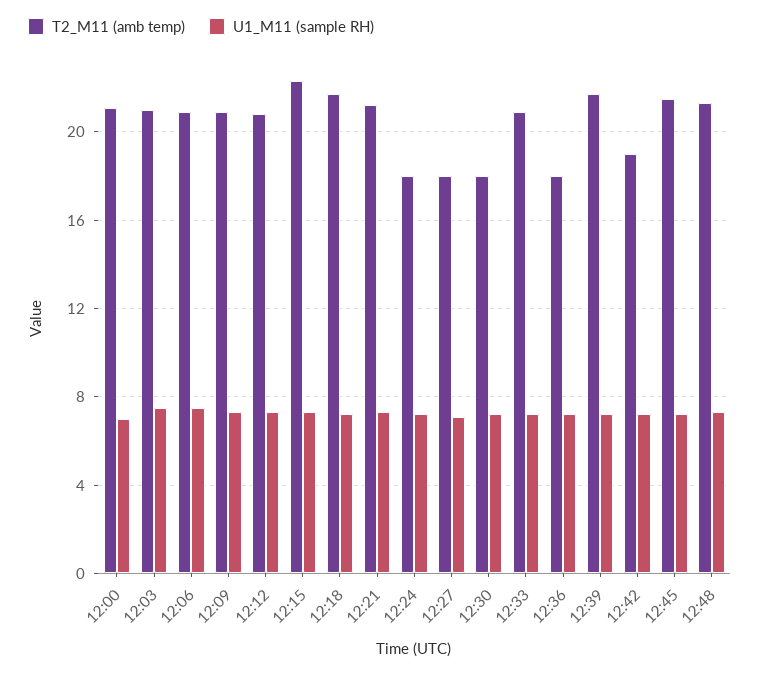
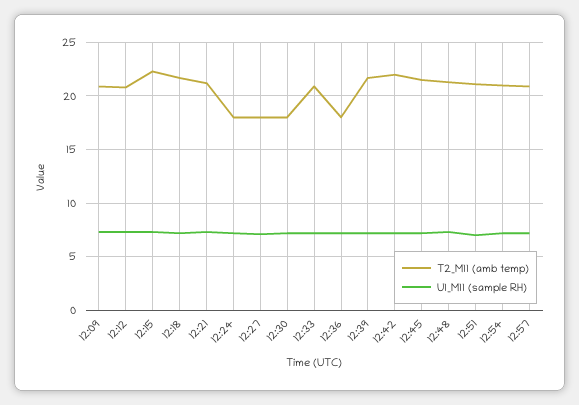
T2_M11 (amb temp), 12:00: 21 -> none
U1_M11 (sample RH), 12:00: 7 -> none
T2_M11 (amb temp), 12:03: 21 -> none
U1_M11 (sample RH), 12:03: 7.5 -> none
T2_M11 (amb temp), 12:06: 21 -> none
U1_M11 (sample RH), 12:06: 7.5 -> none
T2_M11 (amb temp), 12:42: 19 -> 22
T2_M11 (amb temp), 12:51: none -> 21
U1_M11 (sample RH), 12:51: none -> 7
T2_M11 (amb temp), 12:54: none -> 21
U1_M11 (sample RH), 12:54: none -> 7
T2_M11 (amb temp), 12:57: none -> 21
U1_M11 (sample RH), 12:57: none -> 7

